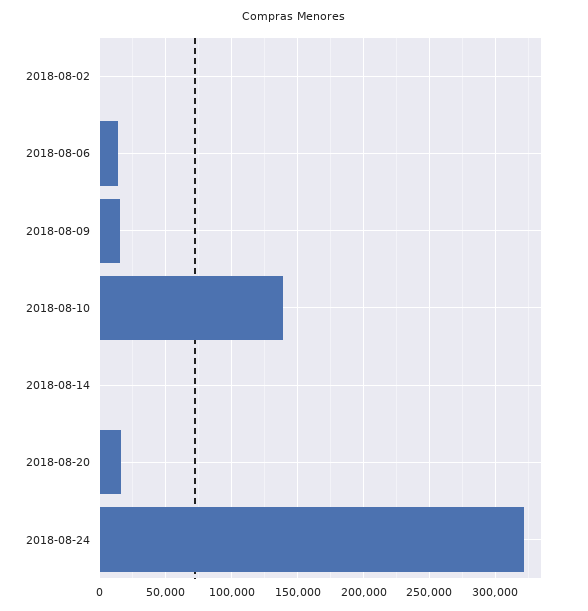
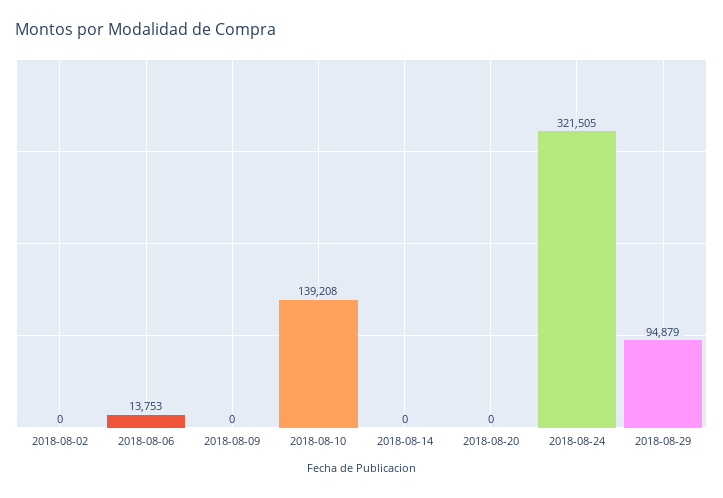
2018-08-09: 15000 -> 0
2018-08-20: 15000 -> 0
2018-08-29: none -> 94879

